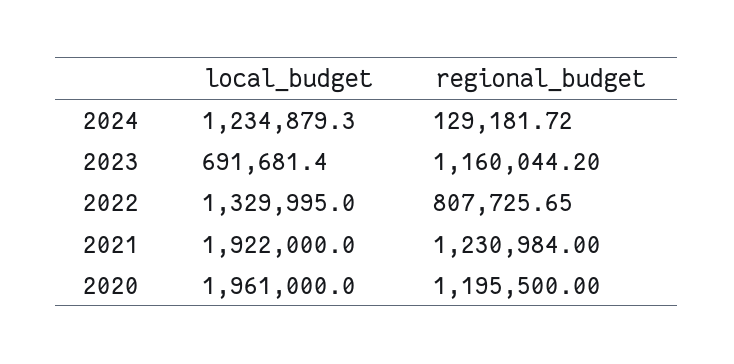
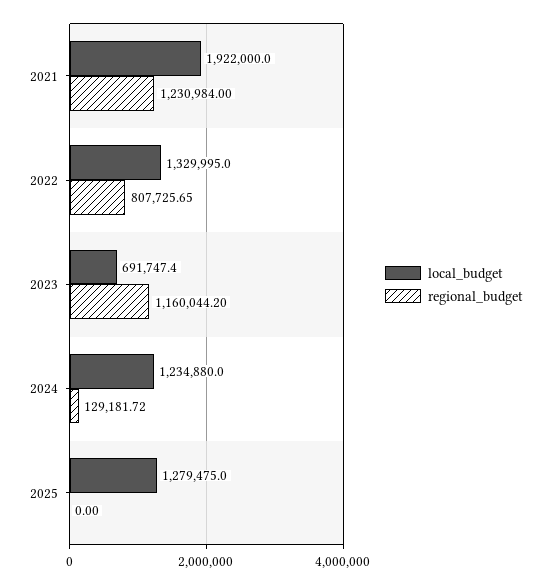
local_budget, 2024: 1234879.3 -> 1234880
local_budget, 2023: 691681.4 -> 691747.4
local_budget, 2020: 1961000 -> none
regional_budget, 2020: 1195500 -> none
local_budget, 2025: none -> 1279475
regional_budget, 2025: none -> 0

